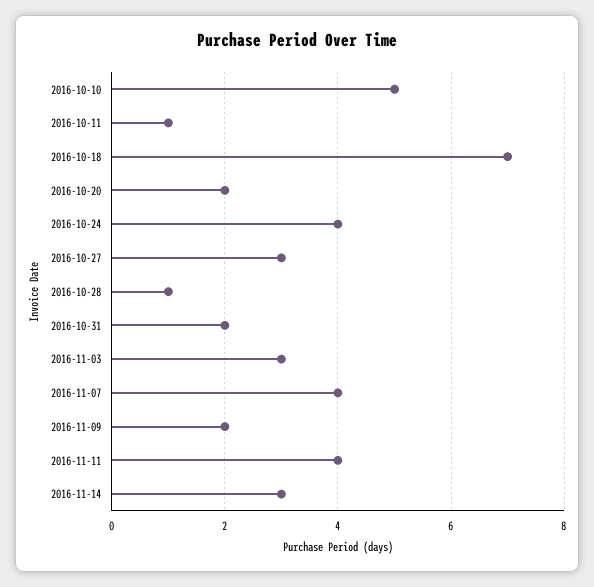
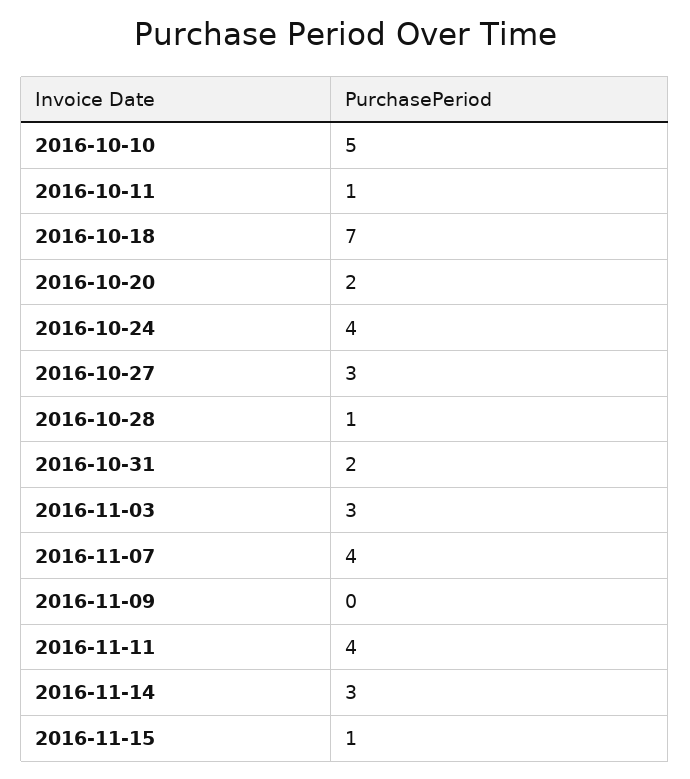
2016-11-09: 2 -> 0
2016-11-15: none -> 1

